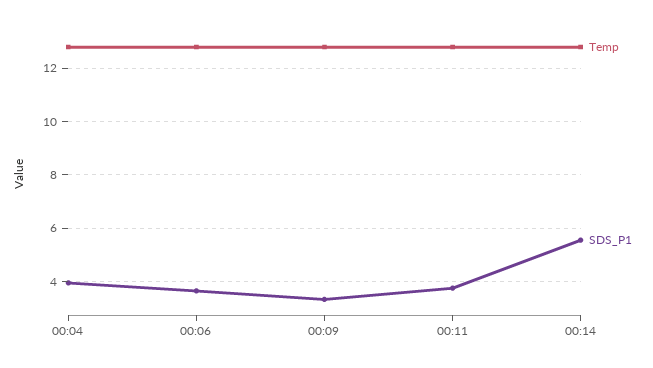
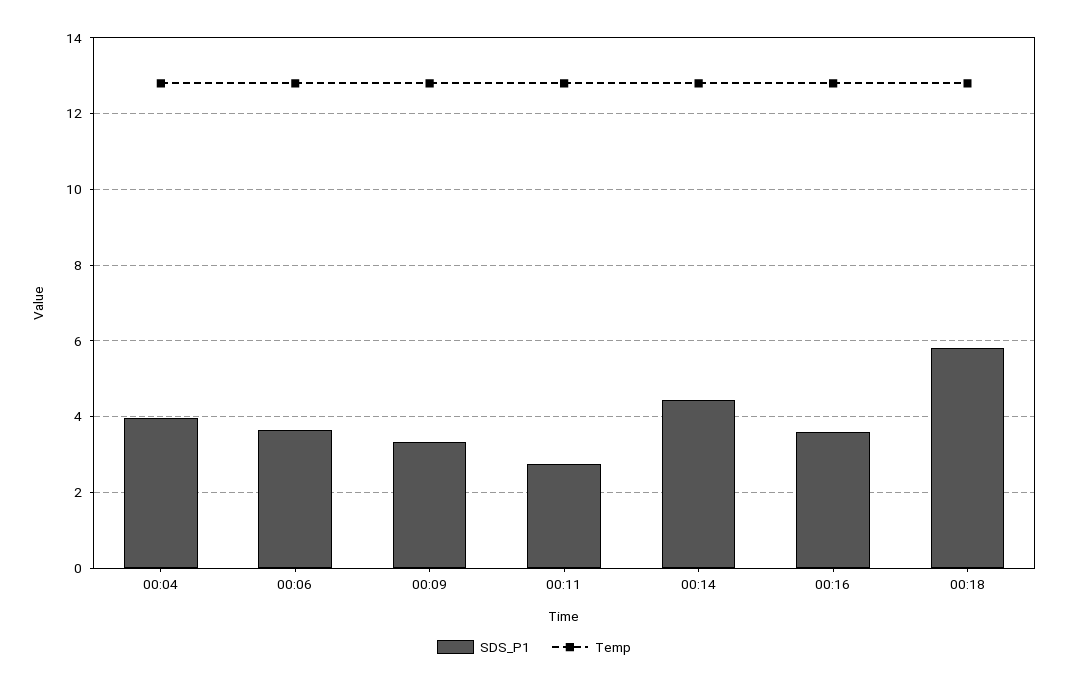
SDS_P1, 00:11: 3.75 -> 2.8
SDS_P1, 00:14: 5.5 -> 4.4
SDS_P1, 00:16: none -> 3.6
Temp, 00:16: none -> 12.8
SDS_P1, 00:18: none -> 5.8
Temp, 00:18: none -> 12.8

